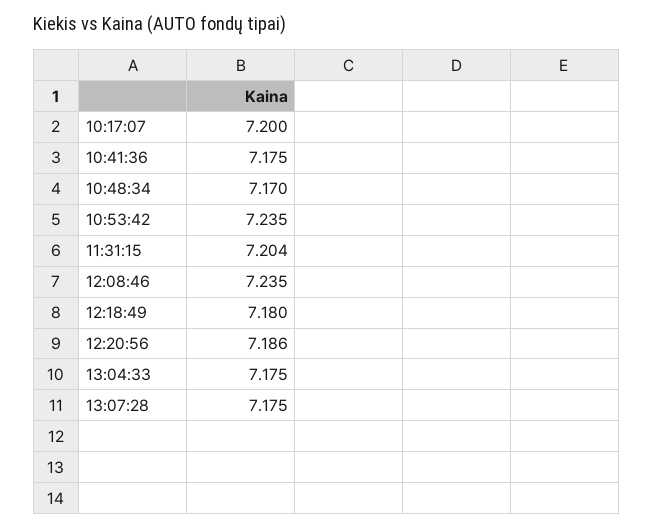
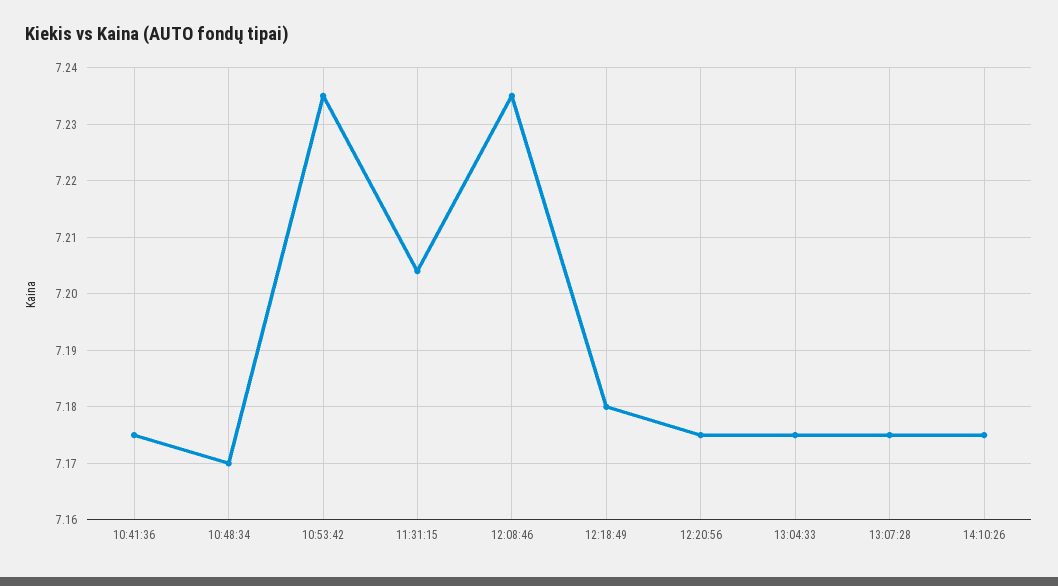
10:17:07: 7.2 -> none
12:20:56: 7.186 -> 7.175
14:10:26: none -> 7.175

